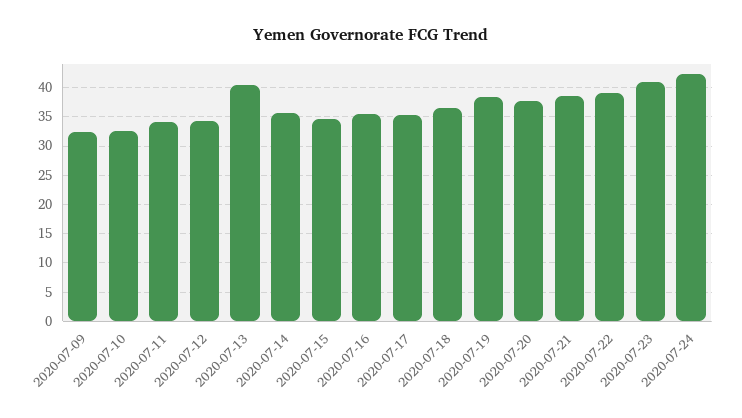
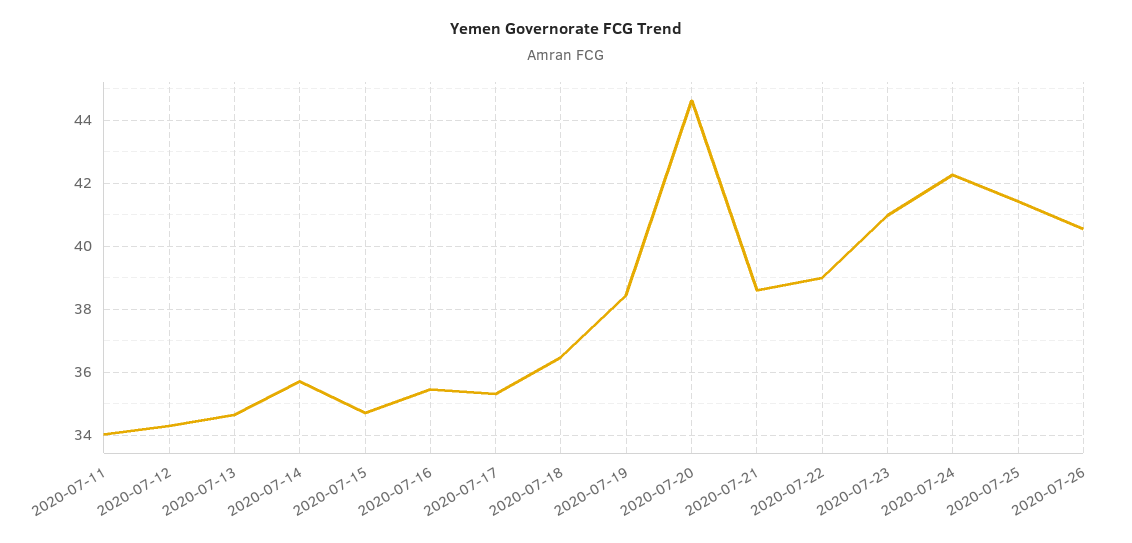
2020-07-09: 32.5 -> none
2020-07-10: 32.5 -> none
2020-07-13: 40 -> 34.6
2020-07-20: 37.5 -> 44.6
2020-07-25: none -> 41.4
2020-07-26: none -> 40.6

